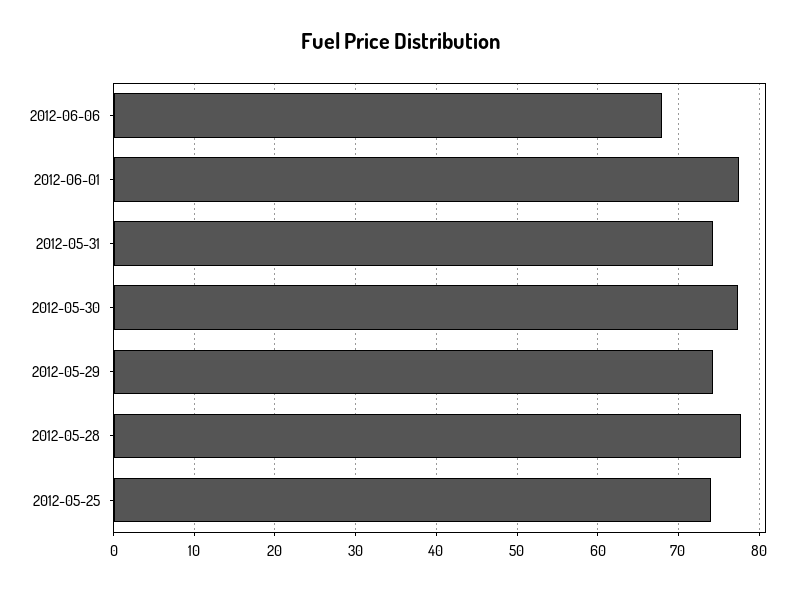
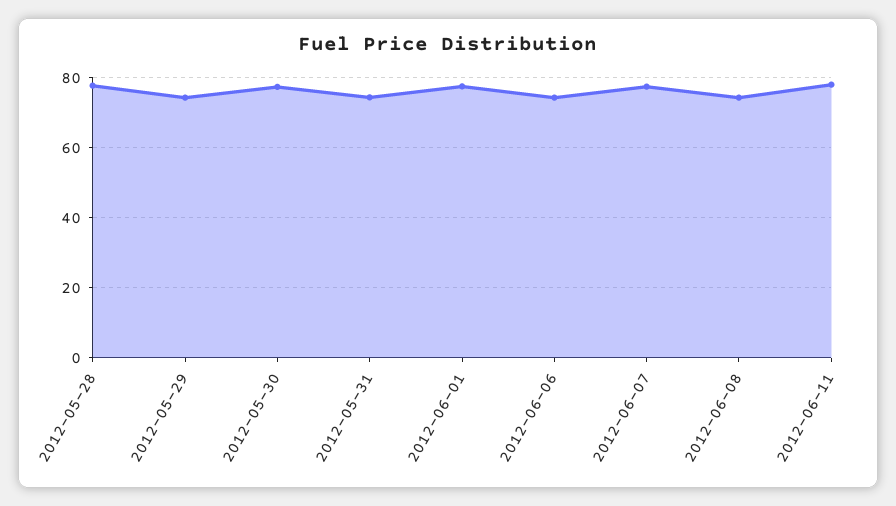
2012-06-06: 68 -> 74
2012-05-25: 74 -> none
2012-06-07: none -> 78
2012-06-08: none -> 74
2012-06-11: none -> 78

